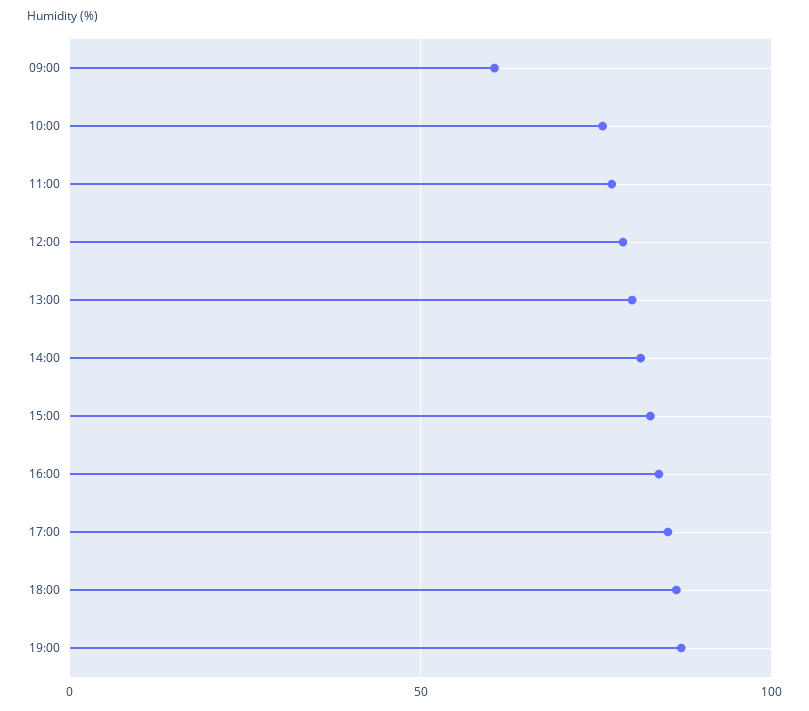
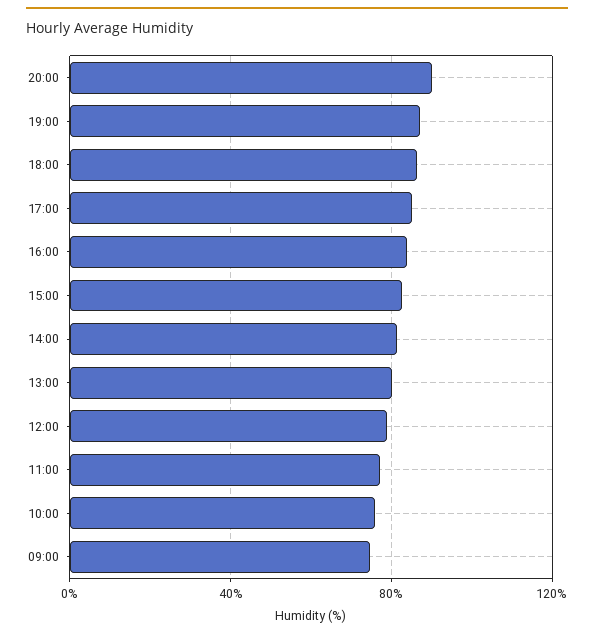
09:00: 60 -> 75
20:00: none -> 90

